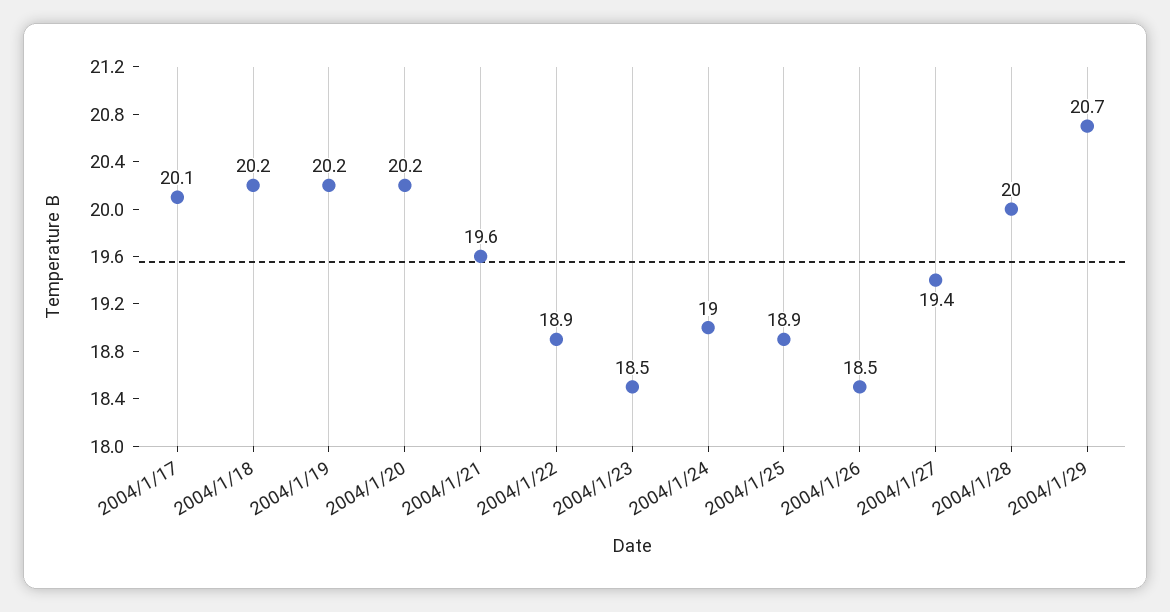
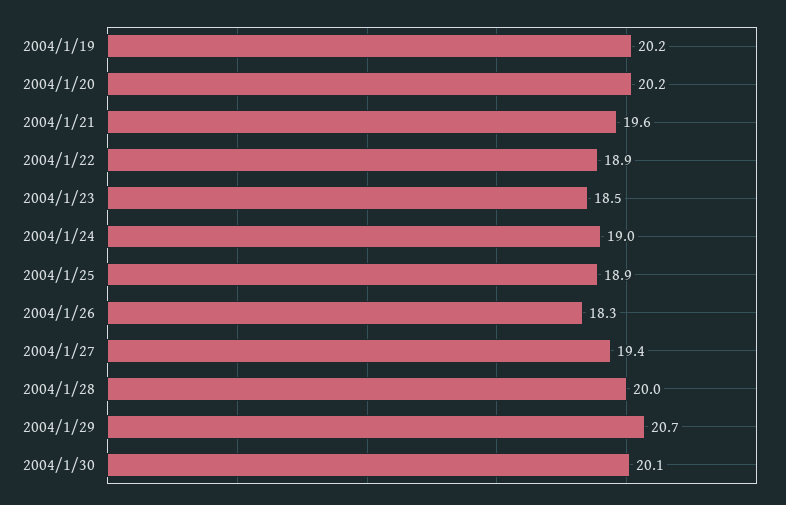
2004/1/17: 20.1 -> none
2004/1/18: 20.2 -> none
2004/1/26: 18.5 -> 18.3
2004/1/30: none -> 20.1

